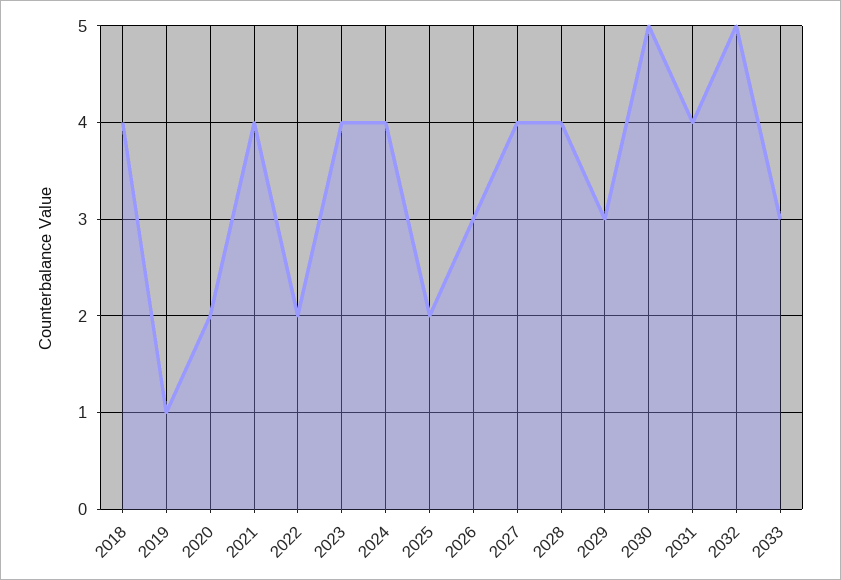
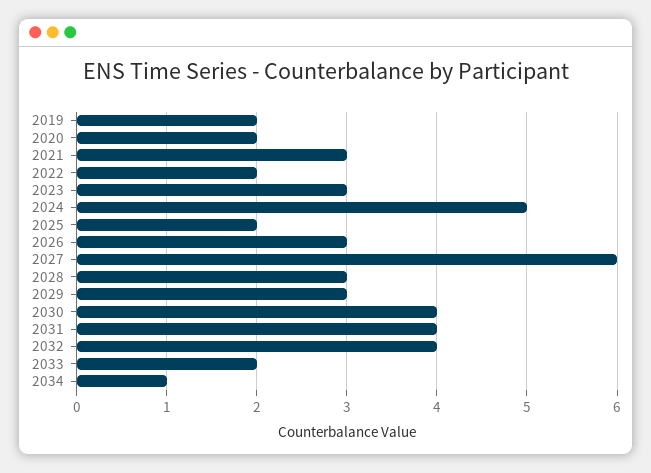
2018: 4 -> none
2019: 1 -> 2
2021: 4 -> 3
2023: 4 -> 3
2024: 4 -> 5
2027: 4 -> 6
2028: 4 -> 3
2030: 5 -> 4
2032: 5 -> 4
2033: 3 -> 2
2034: none -> 1

